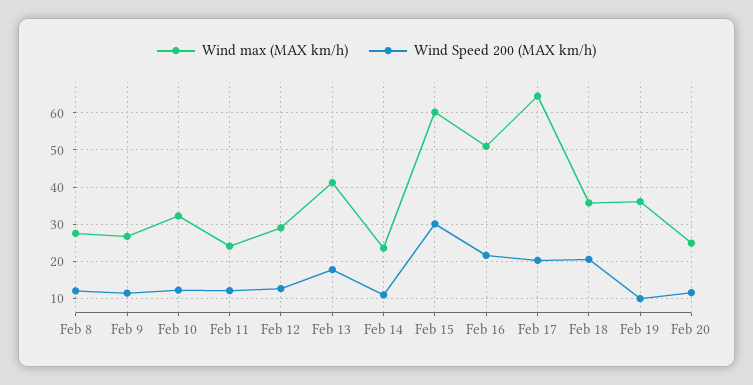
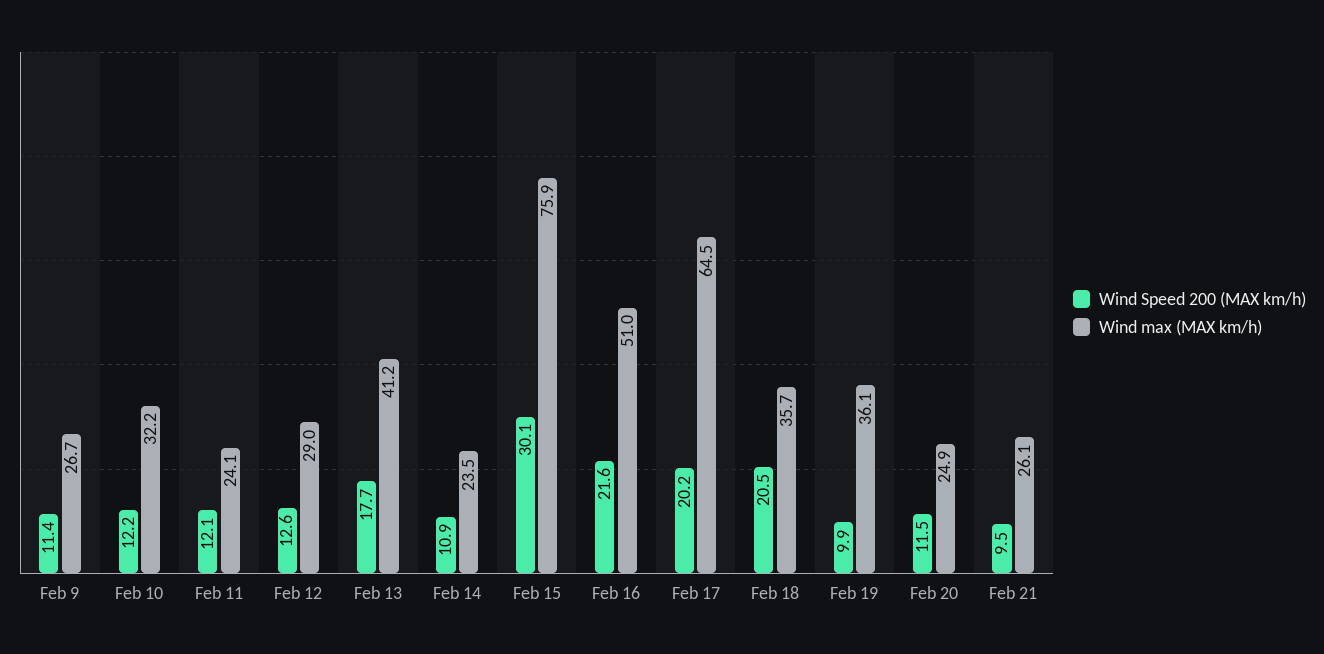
Wind max (MAX km/h), Feb 8: 28 -> none
Wind Speed 200 (MAX km/h), Feb 8: 12 -> none
Wind max (MAX km/h), Feb 15: 60 -> 75.9
Wind Speed 200 (MAX km/h), Feb 21: none -> 9.5
Wind max (MAX km/h), Feb 21: none -> 26.1

